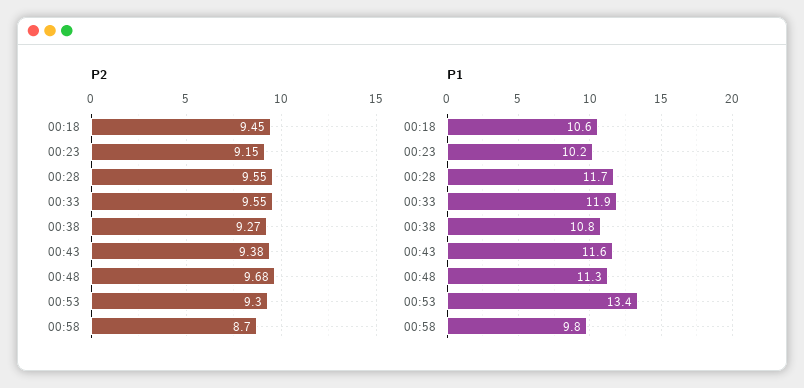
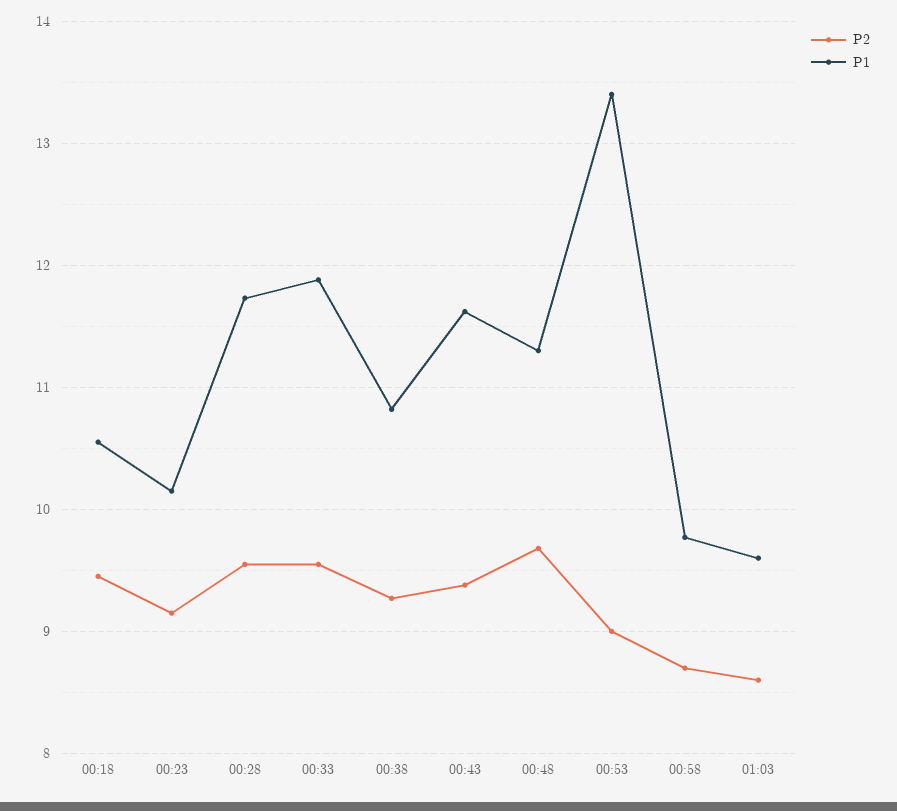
P2, 00:53: 9.3 -> 9
P2, 01:03: none -> 8.6
P1, 01:03: none -> 9.6

